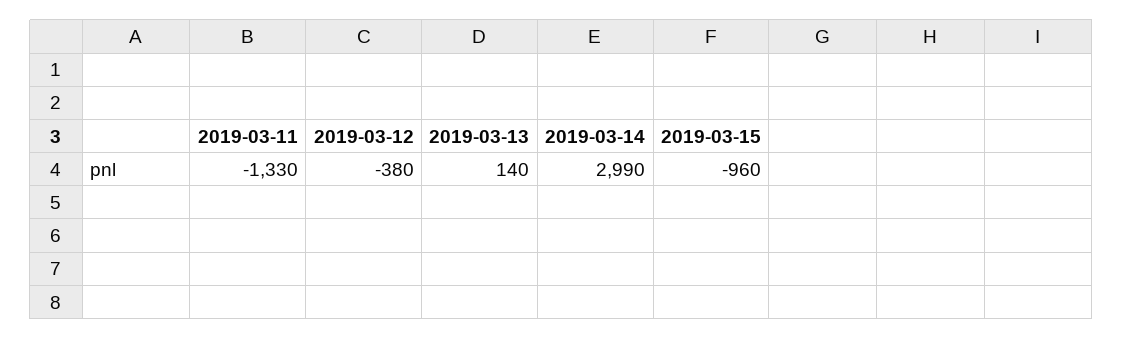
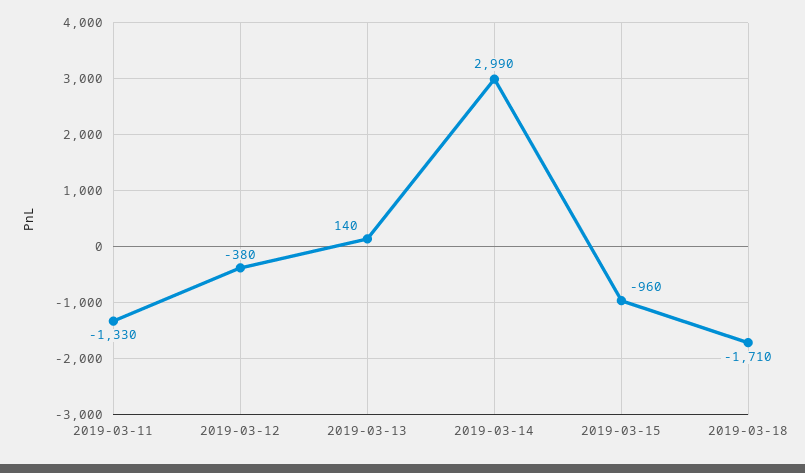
2019-03-18: none -> -1710

